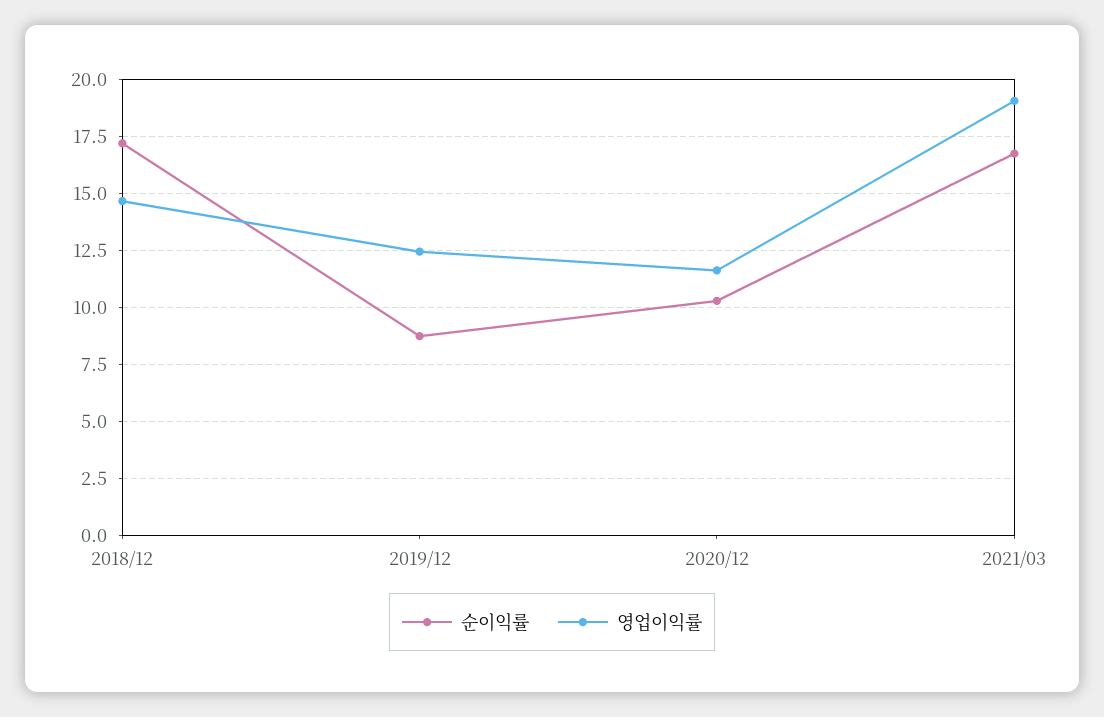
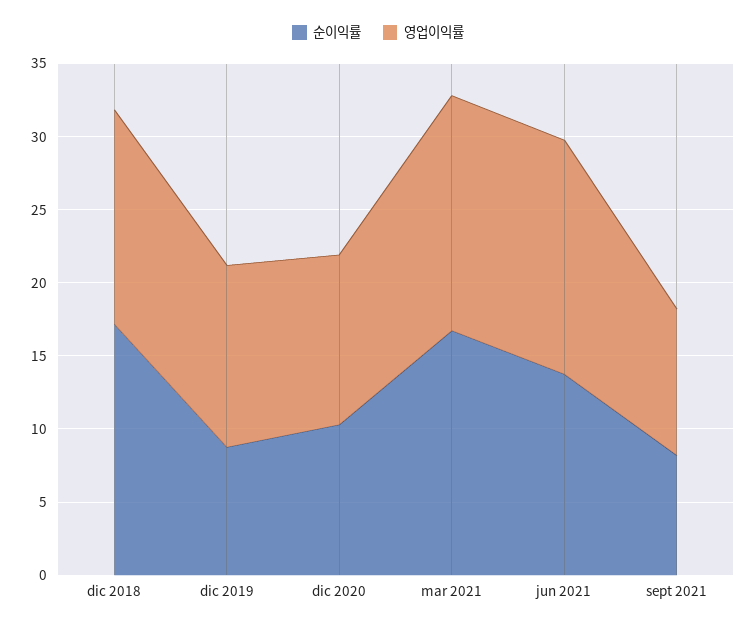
영업이익률, 2021/03: 19 -> 16
순이익률, jun 2021: none -> 14
영업이익률, jun 2021: none -> 16
순이익률, sept 2021: none -> 8
영업이익률, sept 2021: none -> 10

